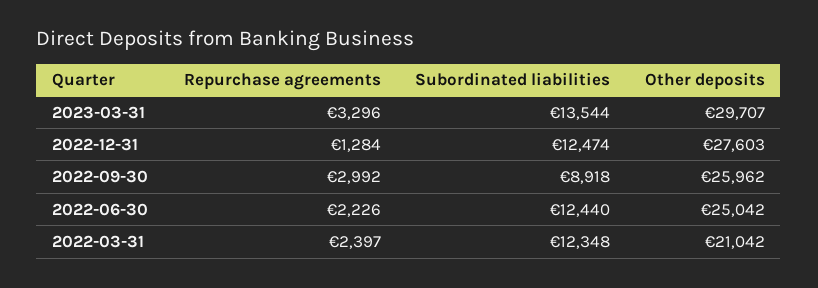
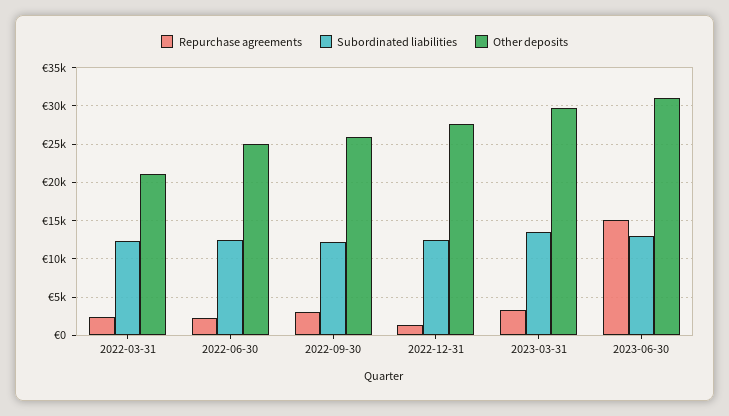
Subordinated liabilities, 2022-09-30: 8918 -> 12000
Repurchase agreements, 2023-06-30: none -> 15000
Subordinated liabilities, 2023-06-30: none -> 13000
Other deposits, 2023-06-30: none -> 31000

